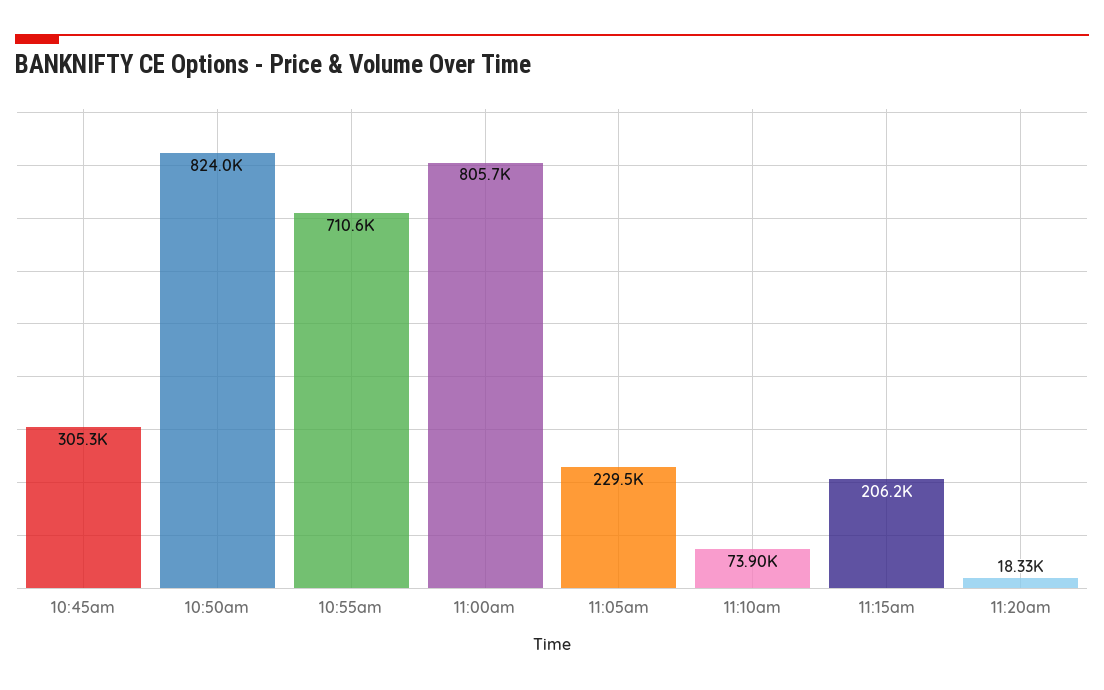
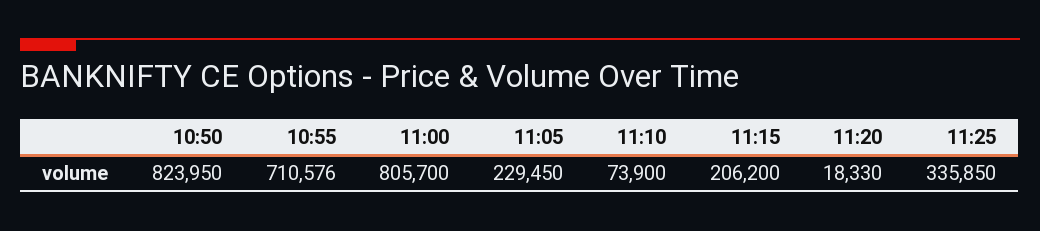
10:45am: 305300 -> none
11:25: none -> 335850

